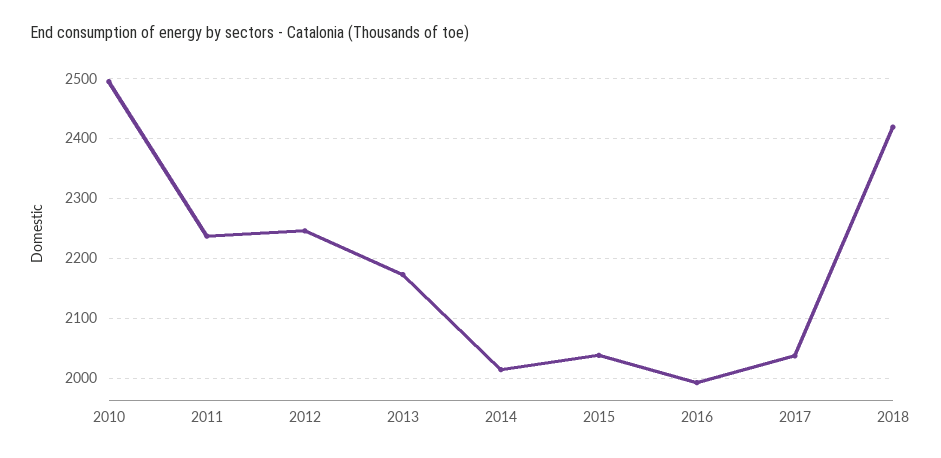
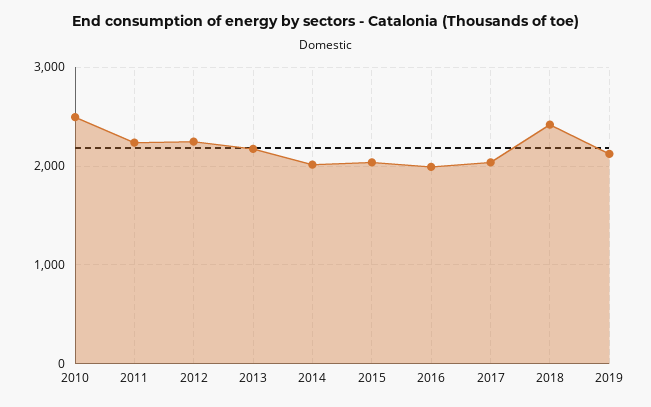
2019: none -> 2100

